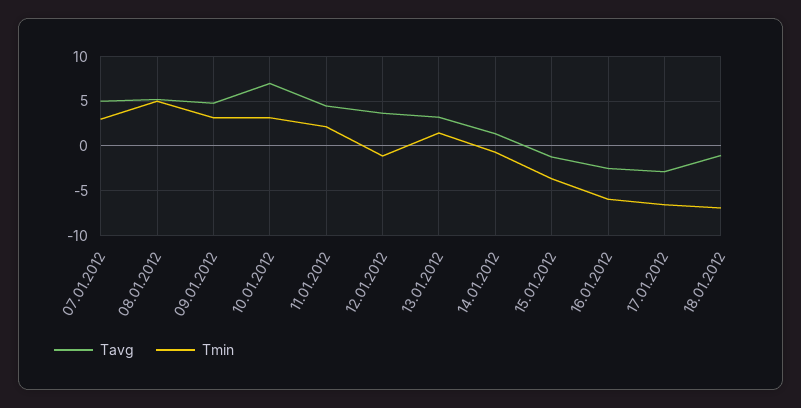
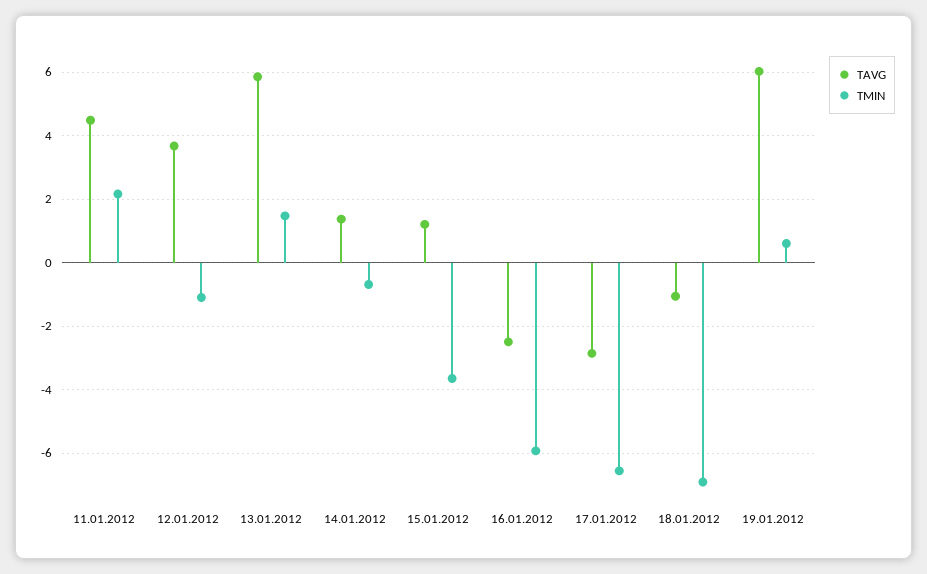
Tavg, 07.01.2012: 5 -> none
Tmin, 07.01.2012: 3 -> none
Tavg, 08.01.2012: 5 -> none
Tmin, 08.01.2012: 5 -> none
Tavg, 09.01.2012: 5 -> none
Tmin, 09.01.2012: 3 -> none
Tavg, 10.01.2012: 7 -> none
Tmin, 10.01.2012: 3 -> none
Tavg, 13.01.2012: 3 -> 5.8
Tavg, 15.01.2012: -1 -> 1.2
Tavg, 19.01.2012: none -> 6
Tmin, 19.01.2012: none -> 0.6

